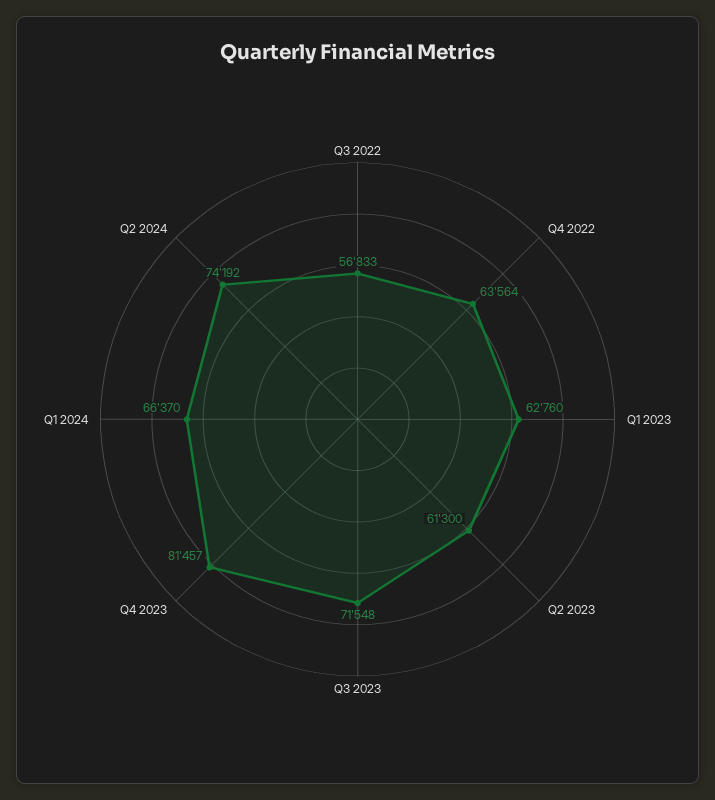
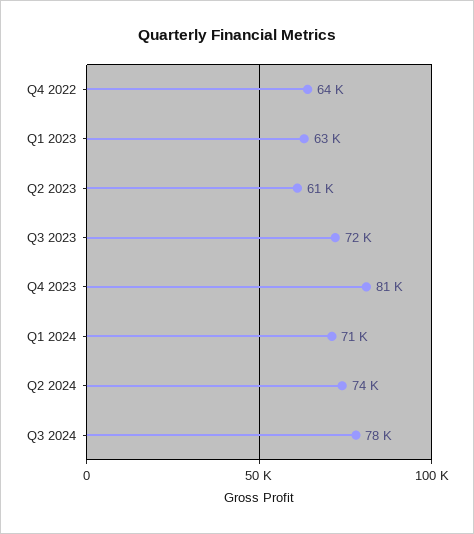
Q3 2022: 56833 -> none
Q1 2024: 66370 -> 71000
Q3 2024: none -> 78000

